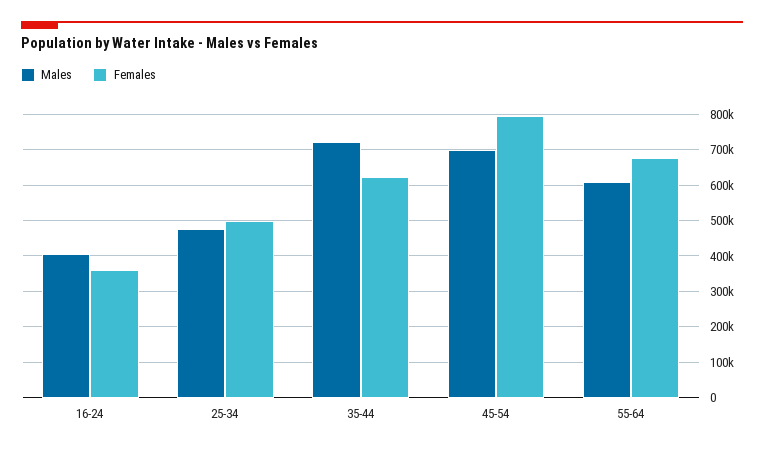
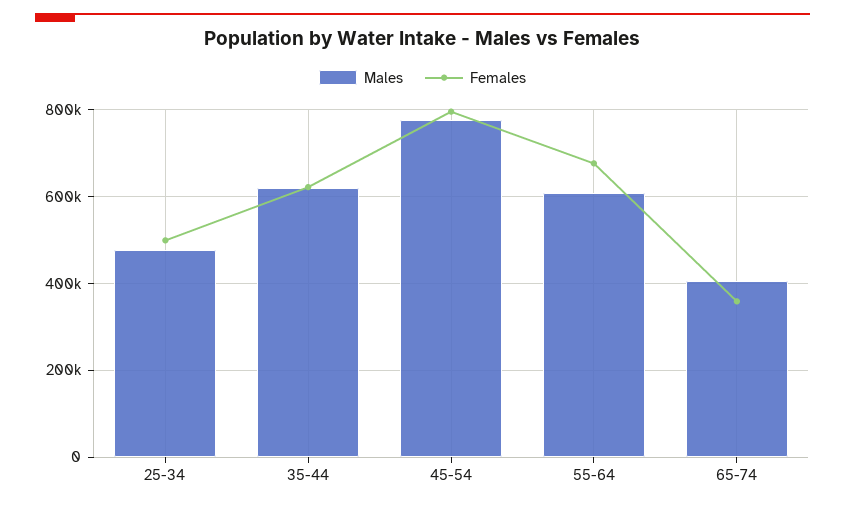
Males, 16-24: 400000 -> none
Females, 16-24: 360000 -> none
Males, 35-44: 720000 -> 620000
Males, 45-54: 700000 -> 780000
Males, 65-74: none -> 400000
Females, 65-74: none -> 360000

